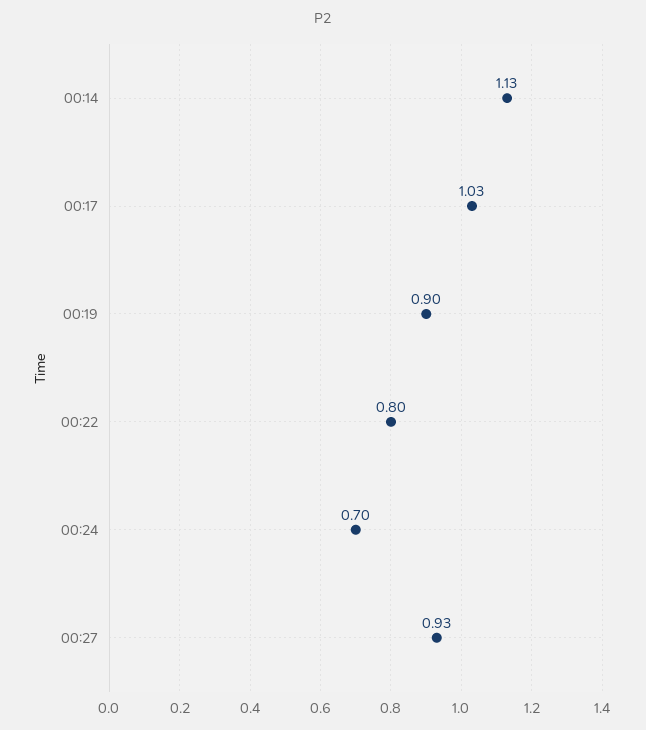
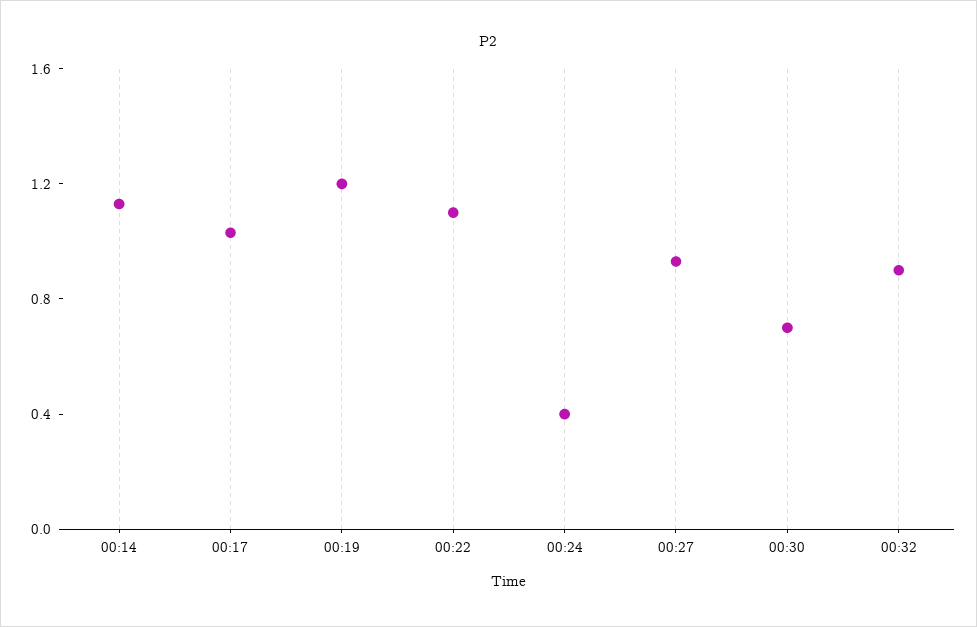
00:19: 0.9 -> 1.2
00:22: 0.8 -> 1.1
00:24: 0.7 -> 0.4
00:30: none -> 0.7
00:32: none -> 0.9

